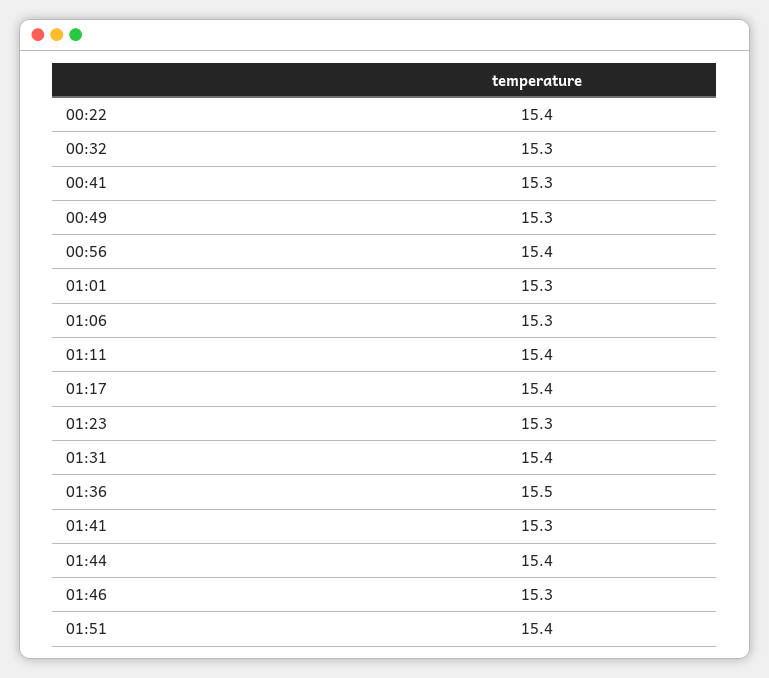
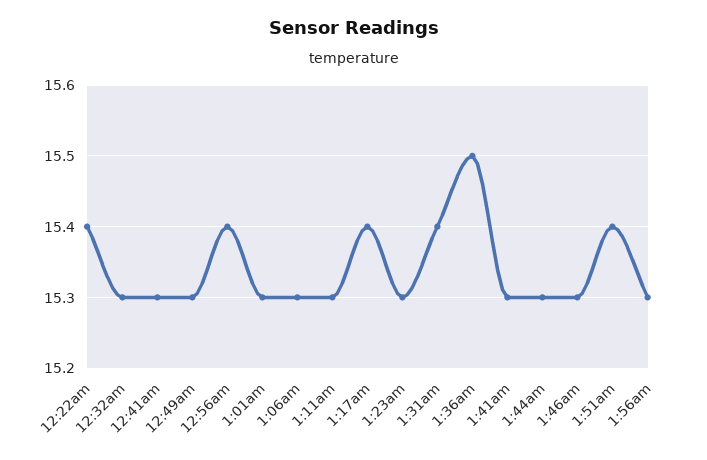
01:11: 15.4 -> 15.3
01:44: 15.4 -> 15.3
1:56am: none -> 15.3

